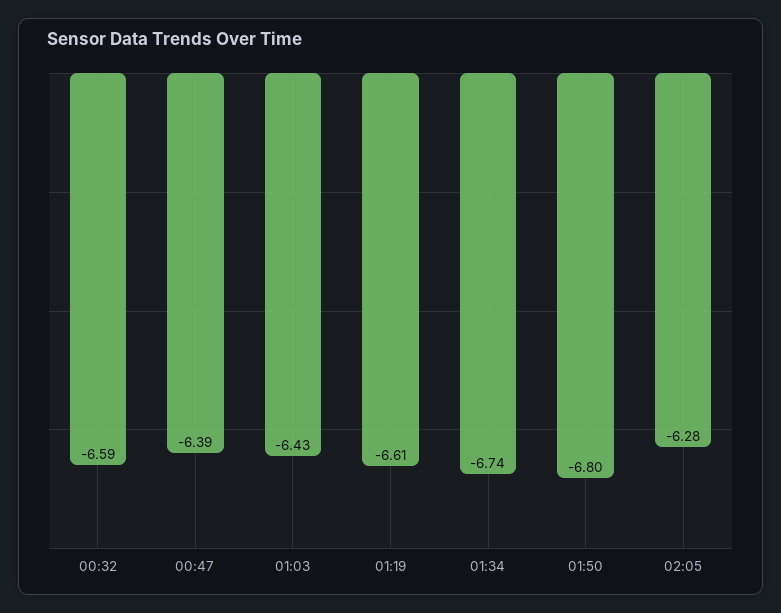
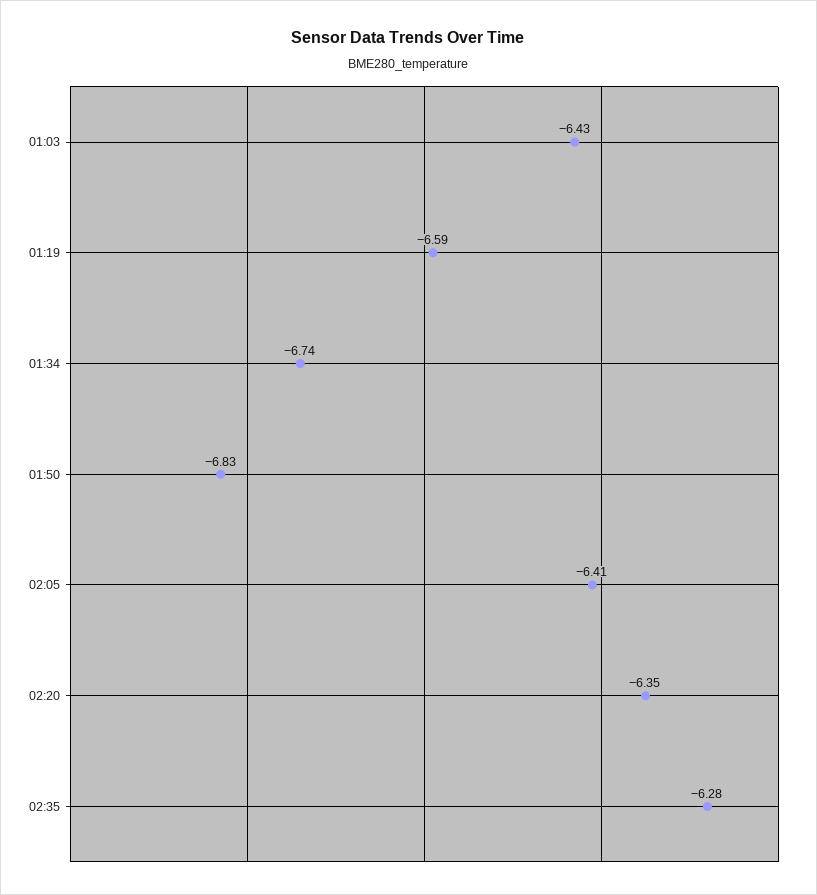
00:32: -6.59 -> none
00:47: -6.39 -> none
01:19: -6.61 -> -6.59
01:50: -6.8 -> -6.83
02:05: -6.28 -> -6.41
02:20: none -> -6.35
02:35: none -> -6.28

